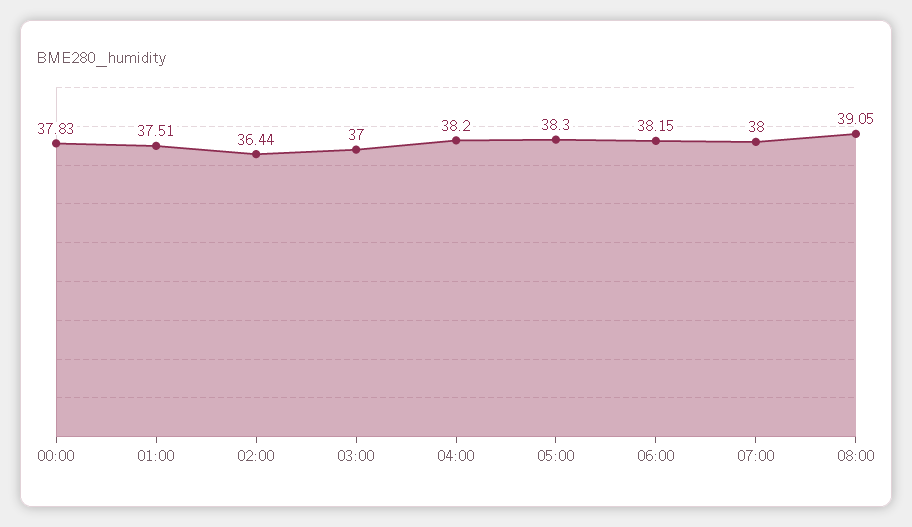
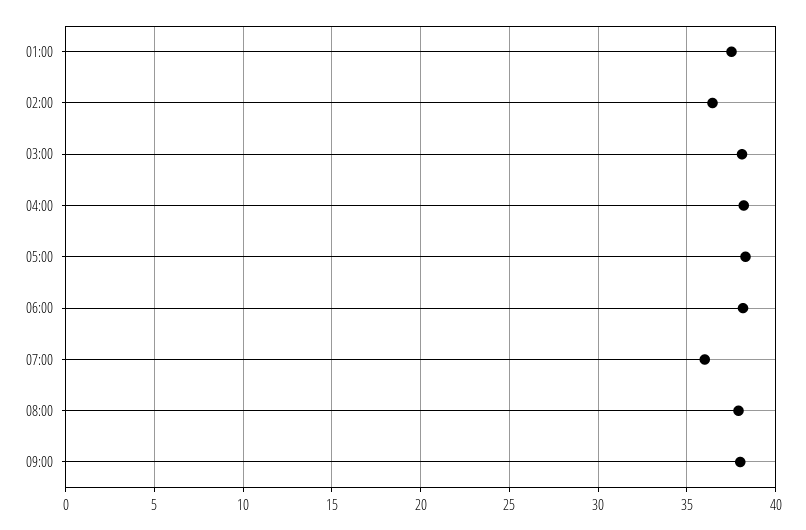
00:00: 37.83 -> none
03:00: 37 -> 38
07:00: 38 -> 36
08:00: 39.05 -> 38
09:00: none -> 38

